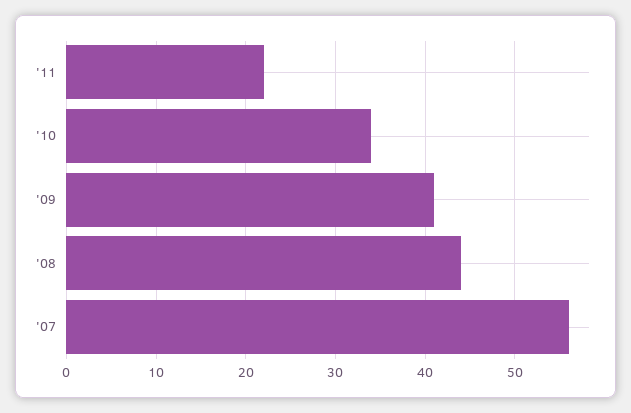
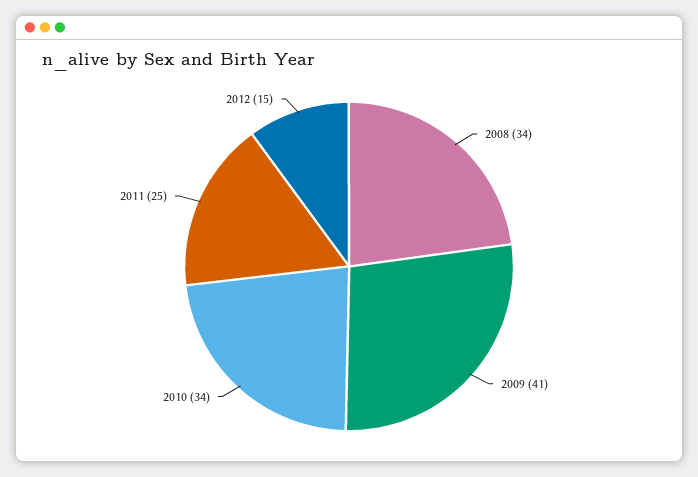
'11: 22 -> 25
'08: 44 -> 34
'07: 56 -> none
2012: none -> 15

